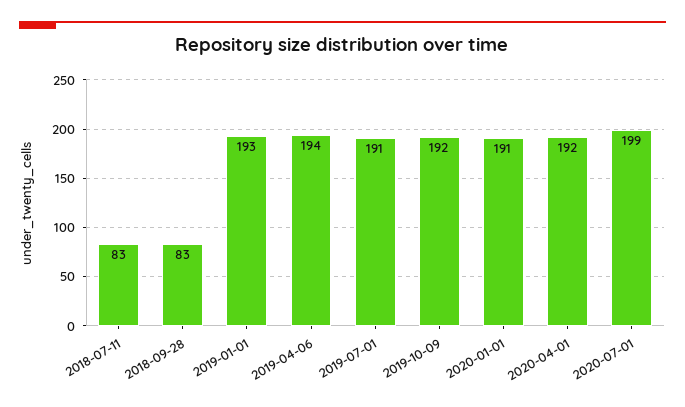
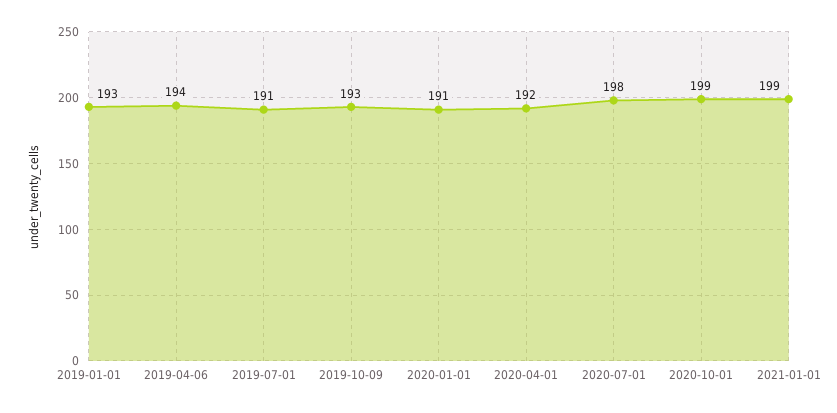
2018-07-11: 83 -> none
2018-09-28: 83 -> none
2019-10-09: 192 -> 193
2020-07-01: 199 -> 198
2020-10-01: none -> 199
2021-01-01: none -> 199

